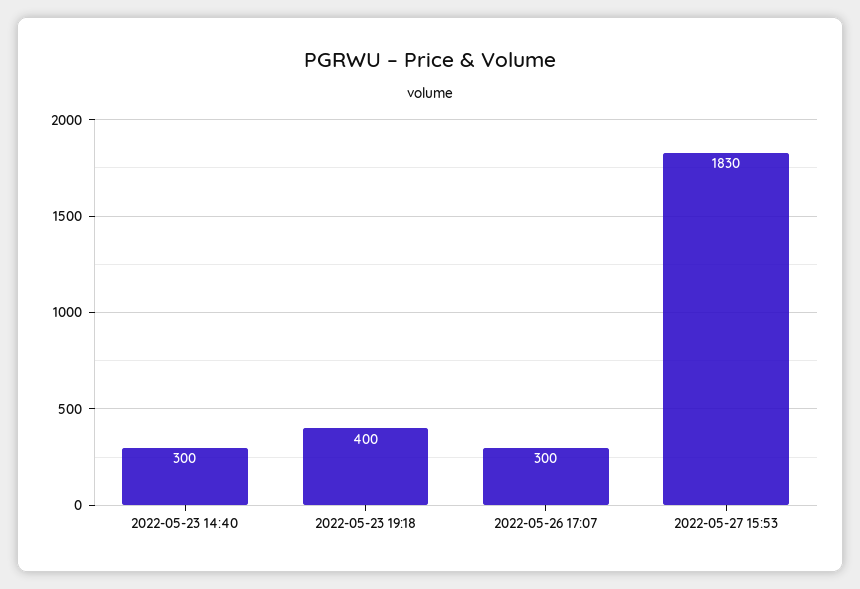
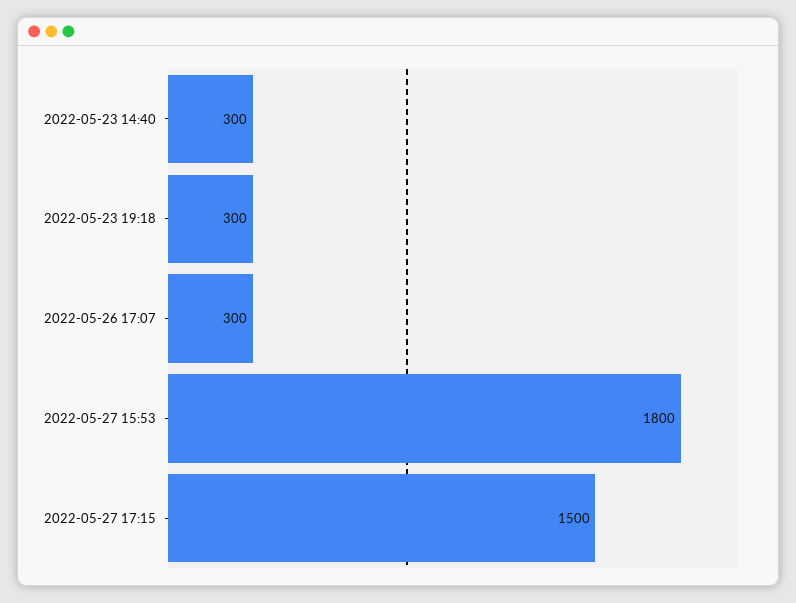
2022-05-23 19:18: 400 -> 300
2022-05-27 15:53: 1830 -> 1800
2022-05-27 17:15: none -> 1500

